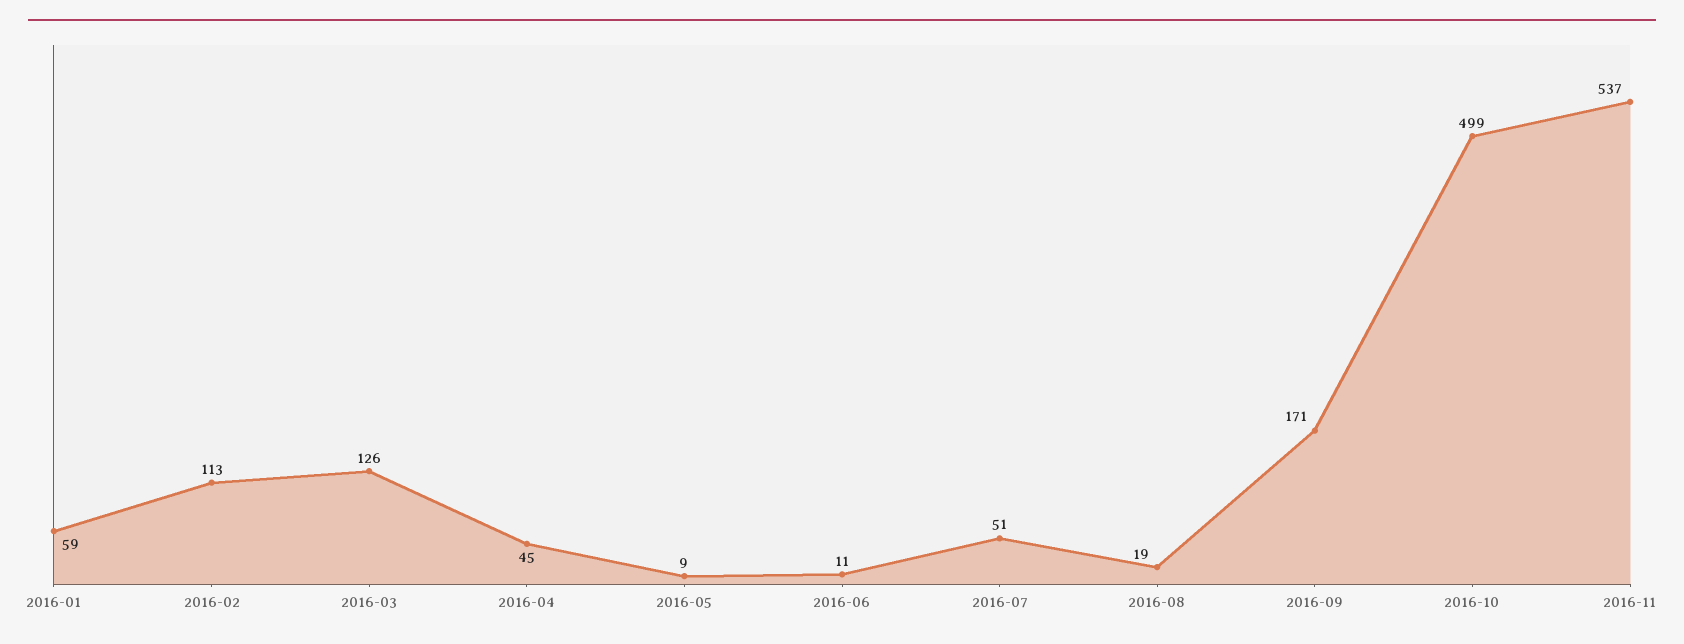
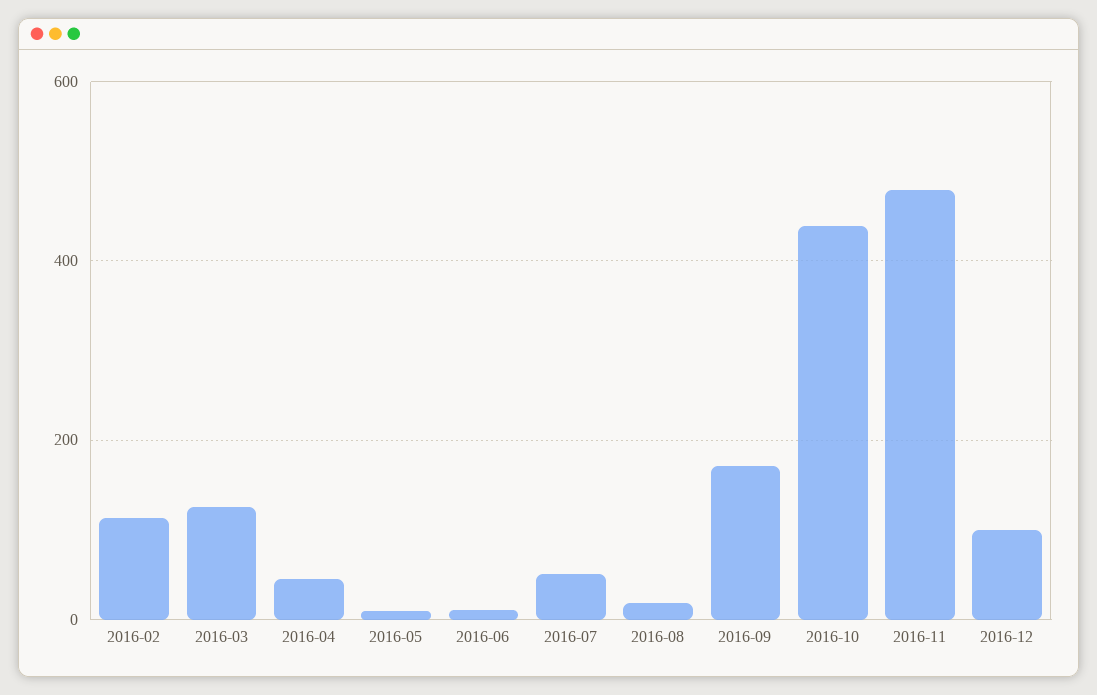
2016-01: 59 -> none
2016-10: 499 -> 440
2016-11: 537 -> 480
2016-12: none -> 100

